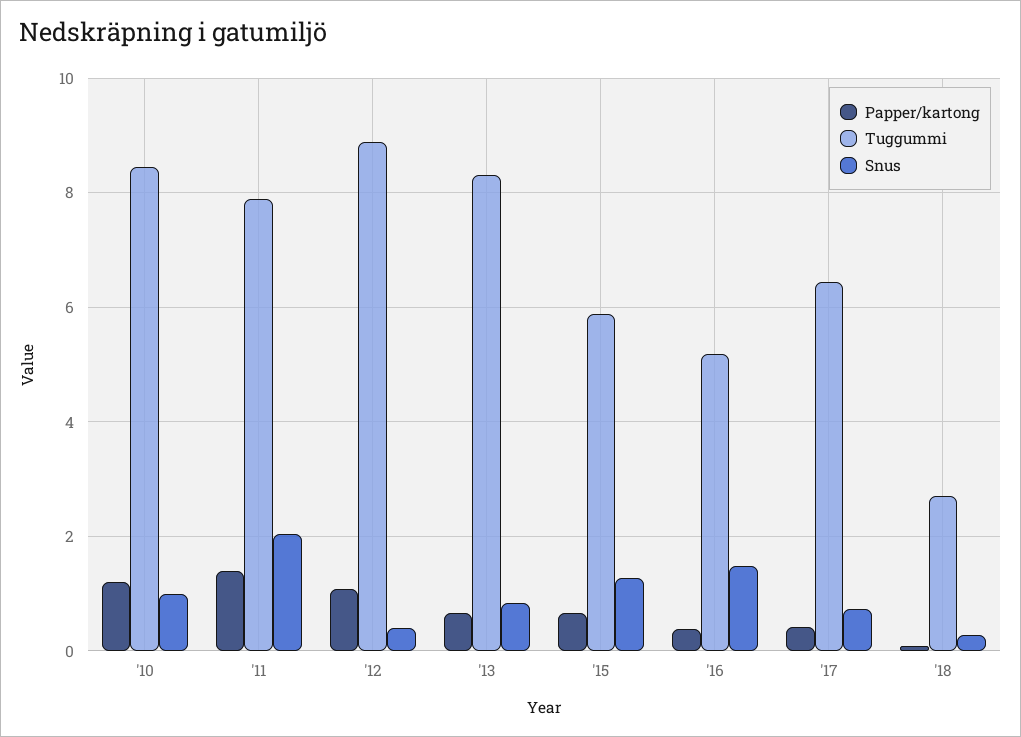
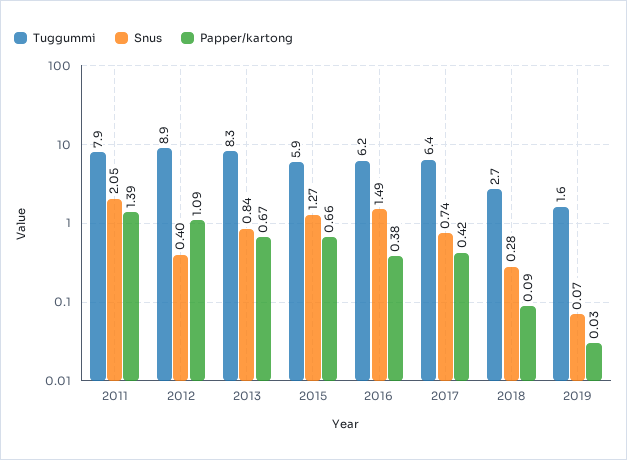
Papper/kartong, '10: 1.2 -> none
Tuggummi, '10: 8.4 -> none
Snus, '10: 1 -> none
Tuggummi, '16: 5.2 -> 6.2
Tuggummi, 2019: none -> 1.6
Snus, 2019: none -> 0.07
Papper/kartong, 2019: none -> 0.03

